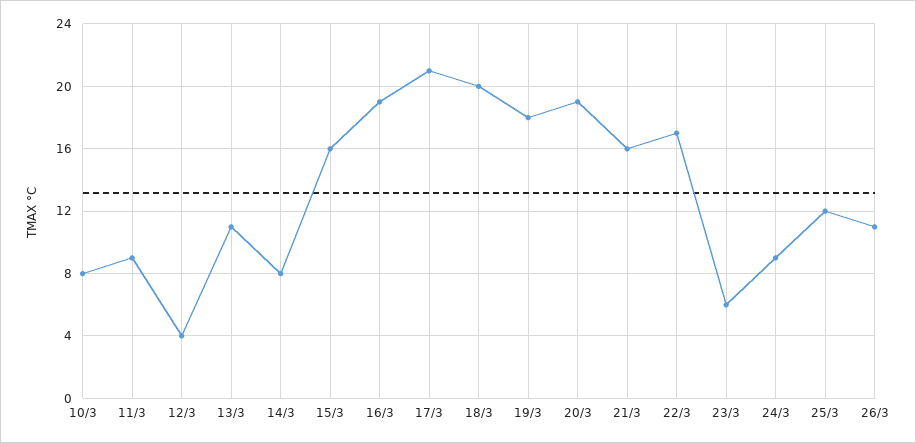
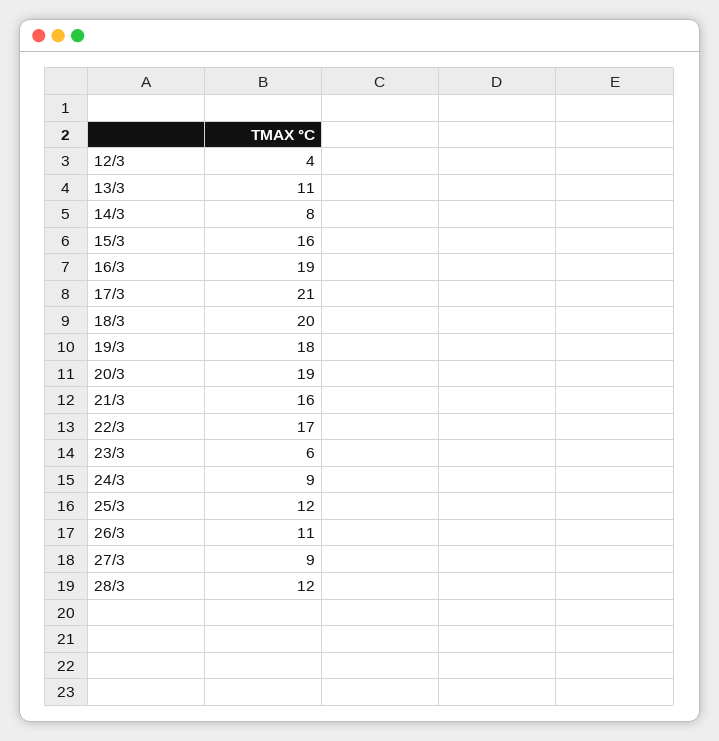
10/3: 8 -> none
11/3: 9 -> none
27/3: none -> 9
28/3: none -> 12

